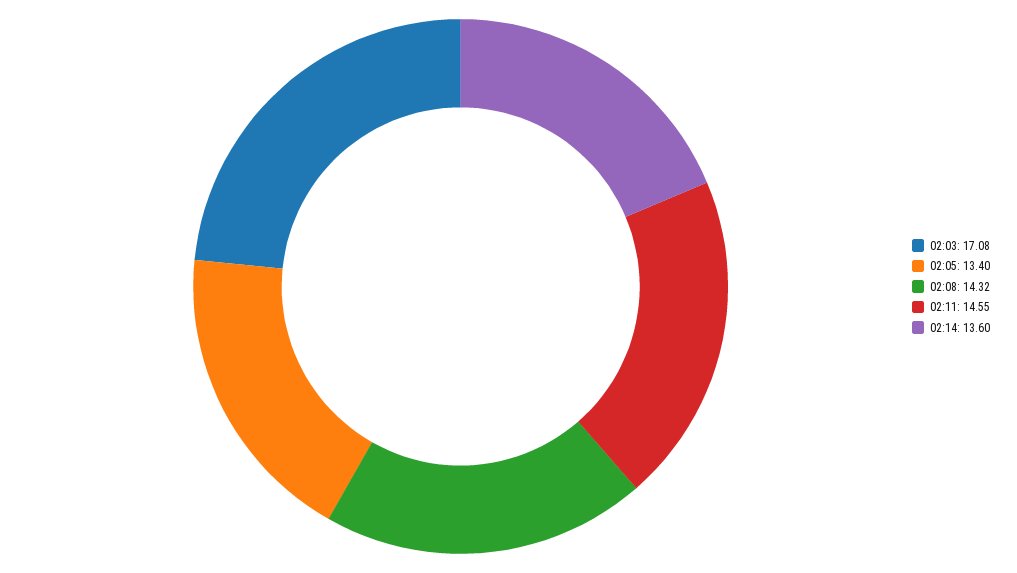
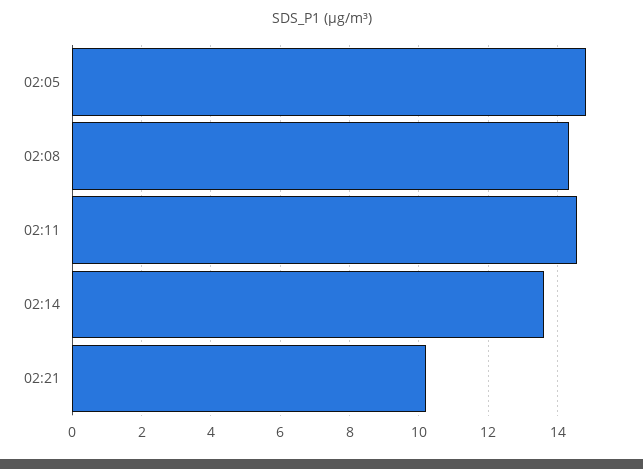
02:03: 17.08 -> none
02:05: 13.4 -> 14.8
02:21: none -> 10.2

